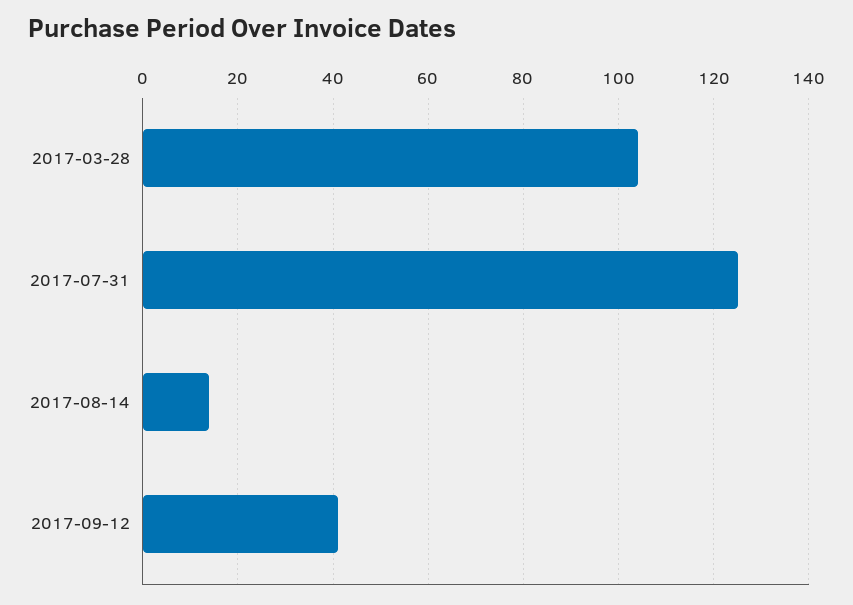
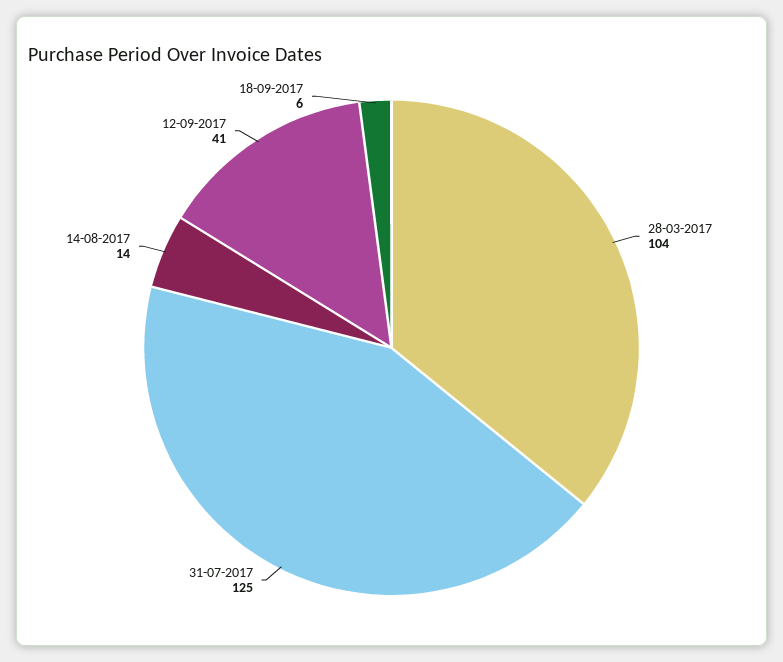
18-09-2017: none -> 6

